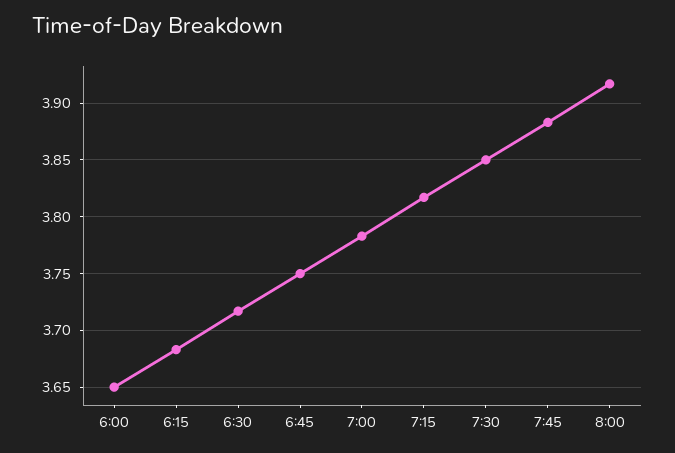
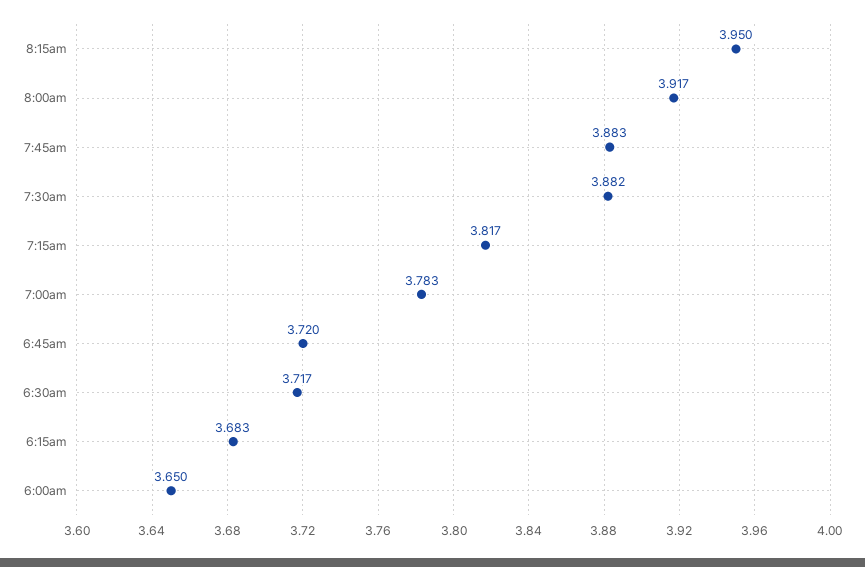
6:45: 3.75 -> 3.72
7:30: 3.85 -> 3.882
8:15am: none -> 3.95

